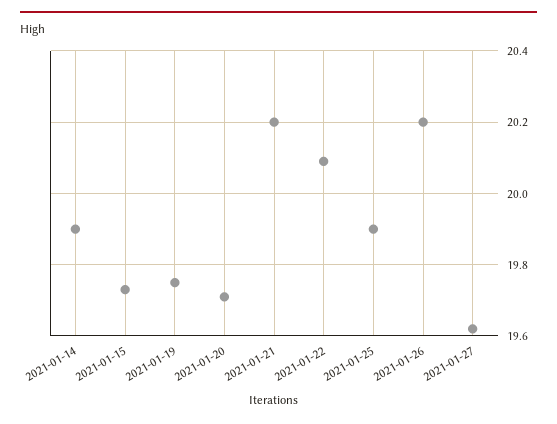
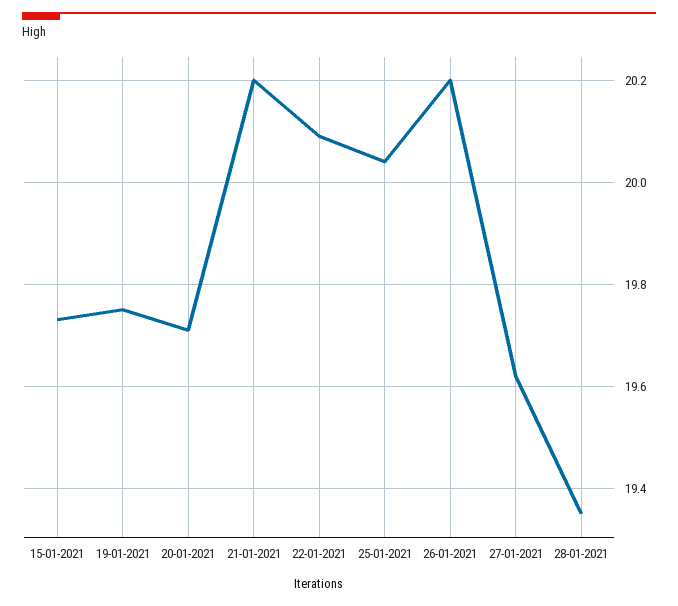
2021-01-14: 19.9 -> none
2021-01-25: 19.9 -> 20.05
28-01-2021: none -> 19.35

